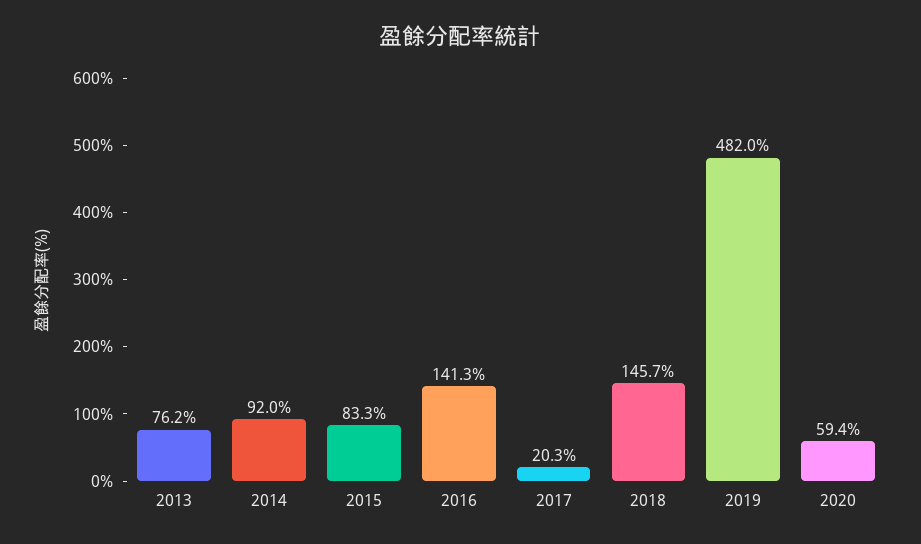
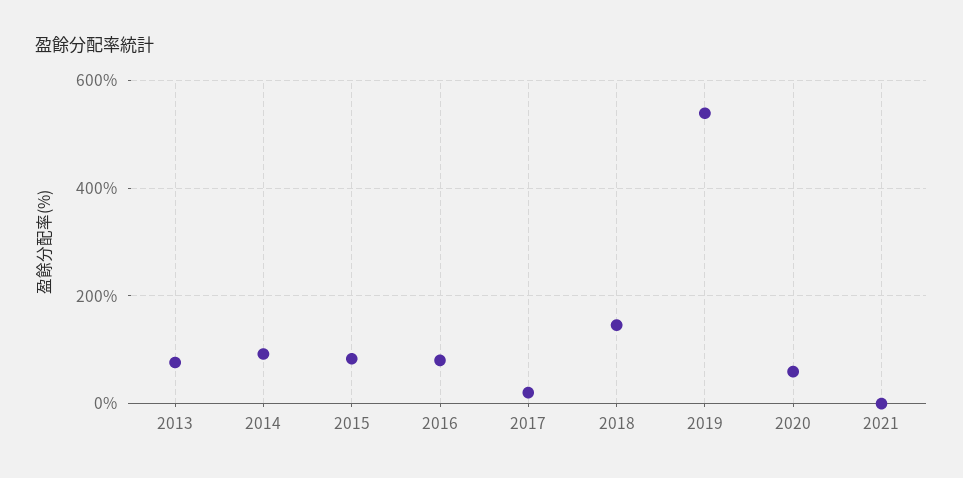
2016: 141.3 -> 80
2019: 482 -> 540
2021: none -> 0

